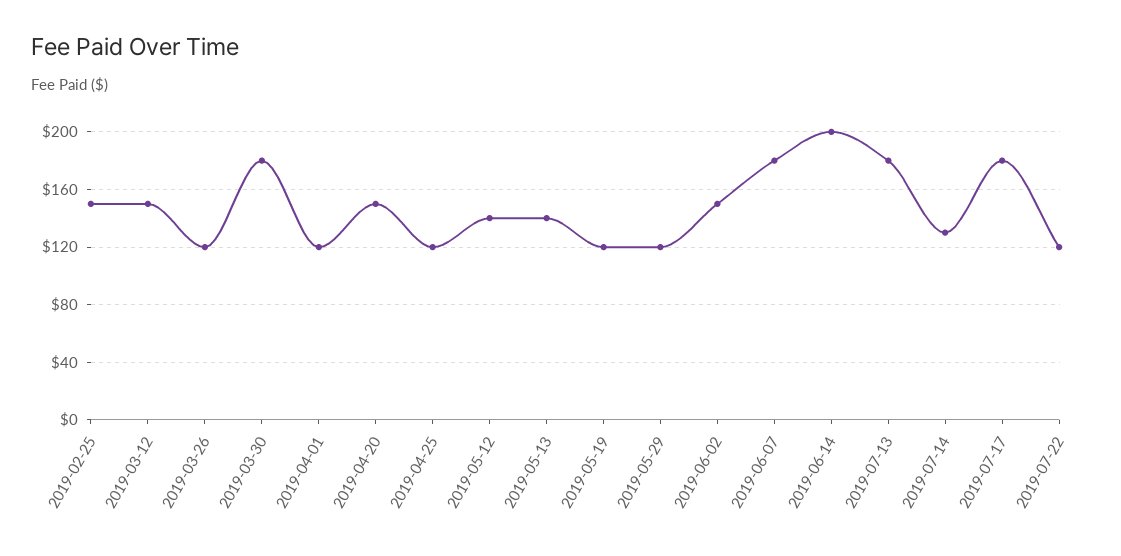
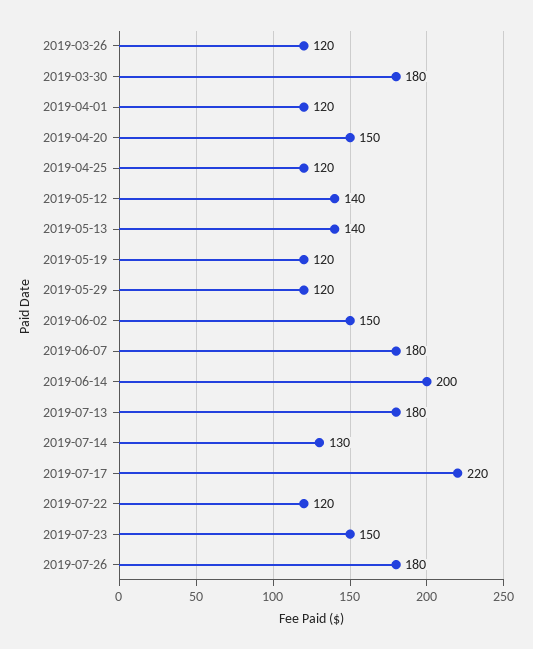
2019-02-25: 150 -> none
2019-03-12: 150 -> none
2019-07-17: 180 -> 220
2019-07-23: none -> 150
2019-07-26: none -> 180

